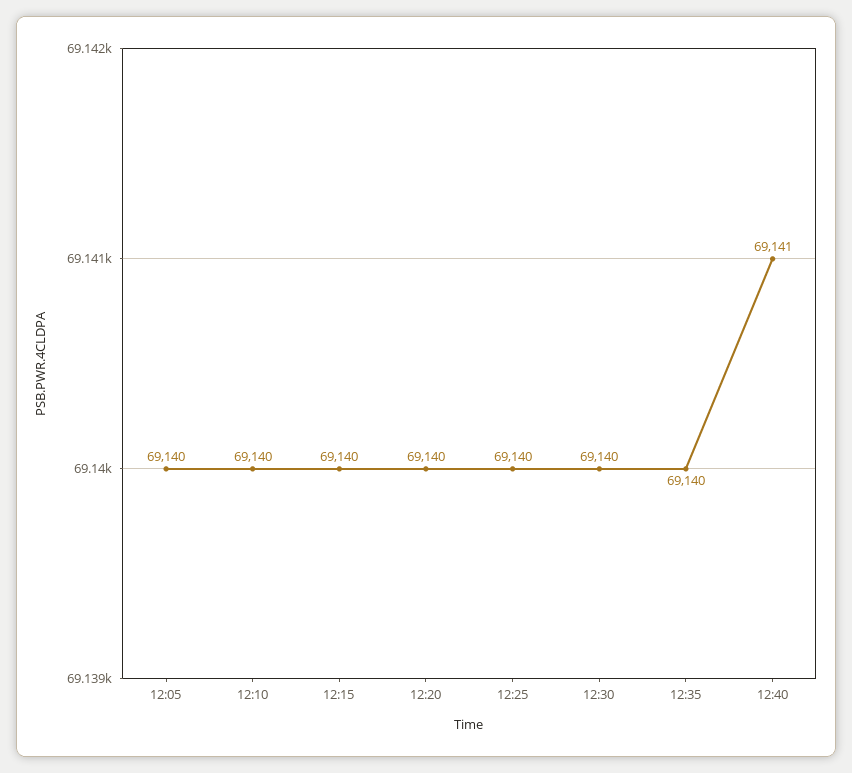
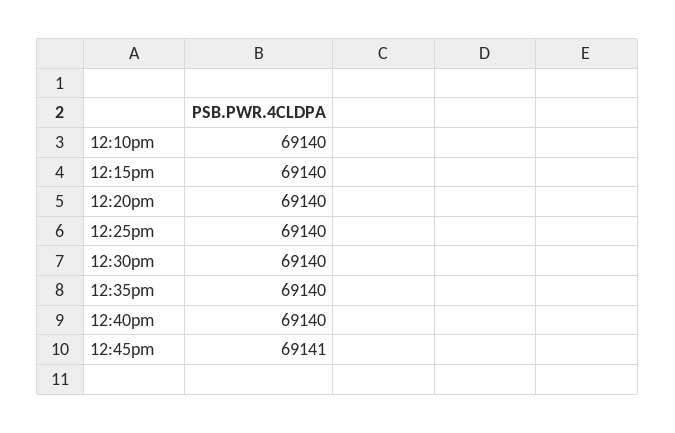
12:05: 69140 -> none
12:40: 69141 -> 69140
12:45pm: none -> 69141

